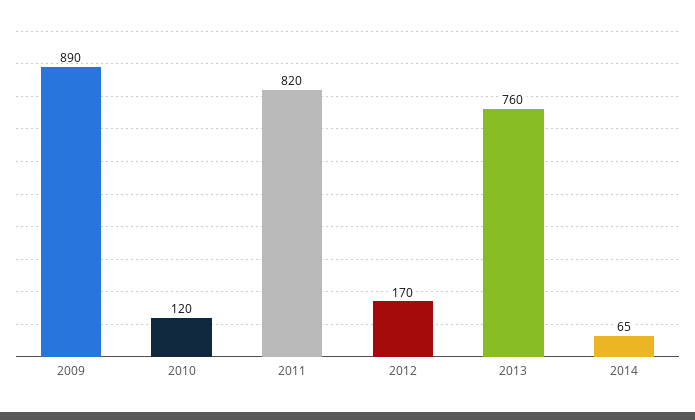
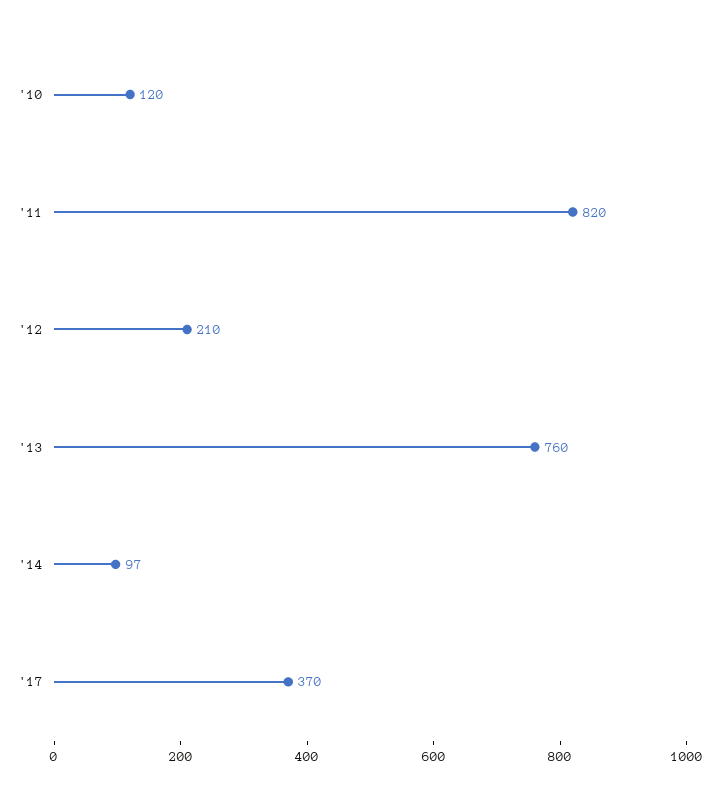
2009: 890 -> none
2012: 170 -> 210
2014: 65 -> 97
'17: none -> 370

